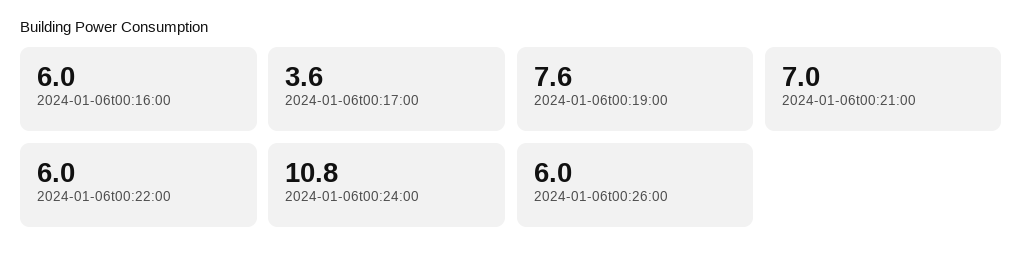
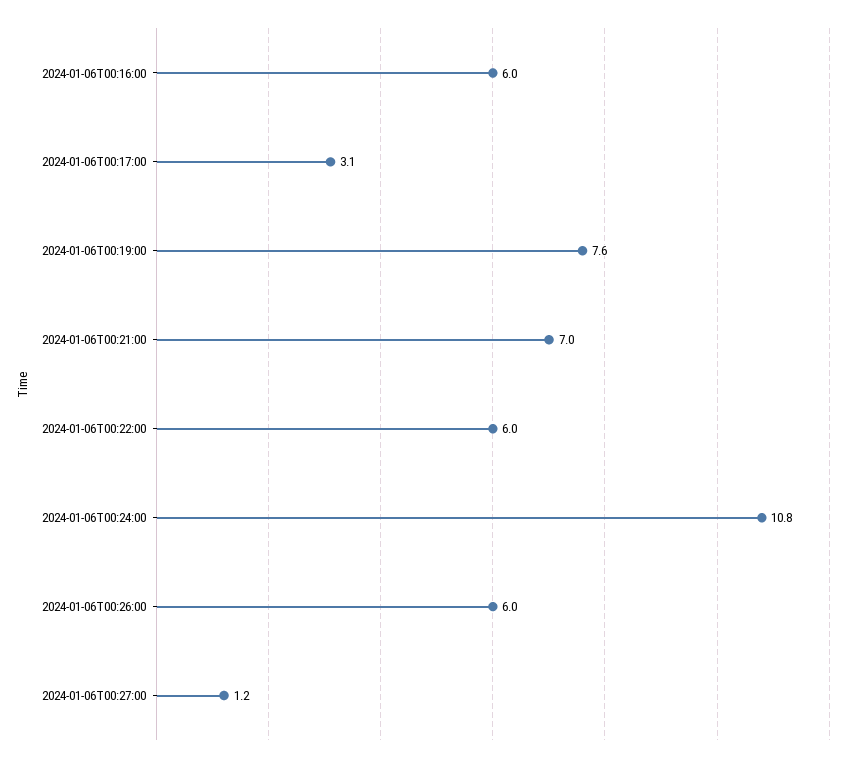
2024-01-06t00:17:00: 3.6 -> 3.1
2024-01-06T00:27:00: none -> 1.2

